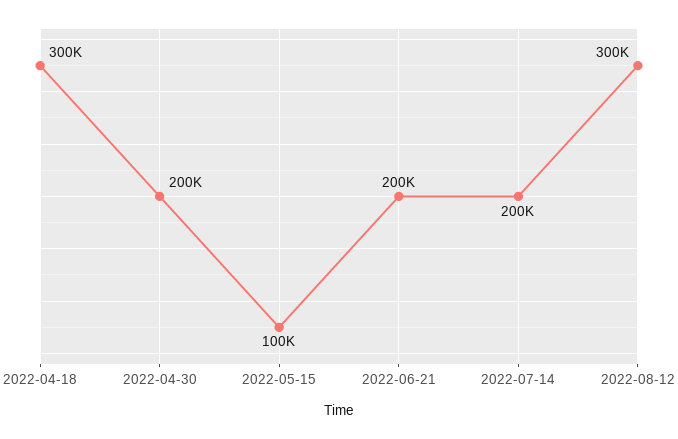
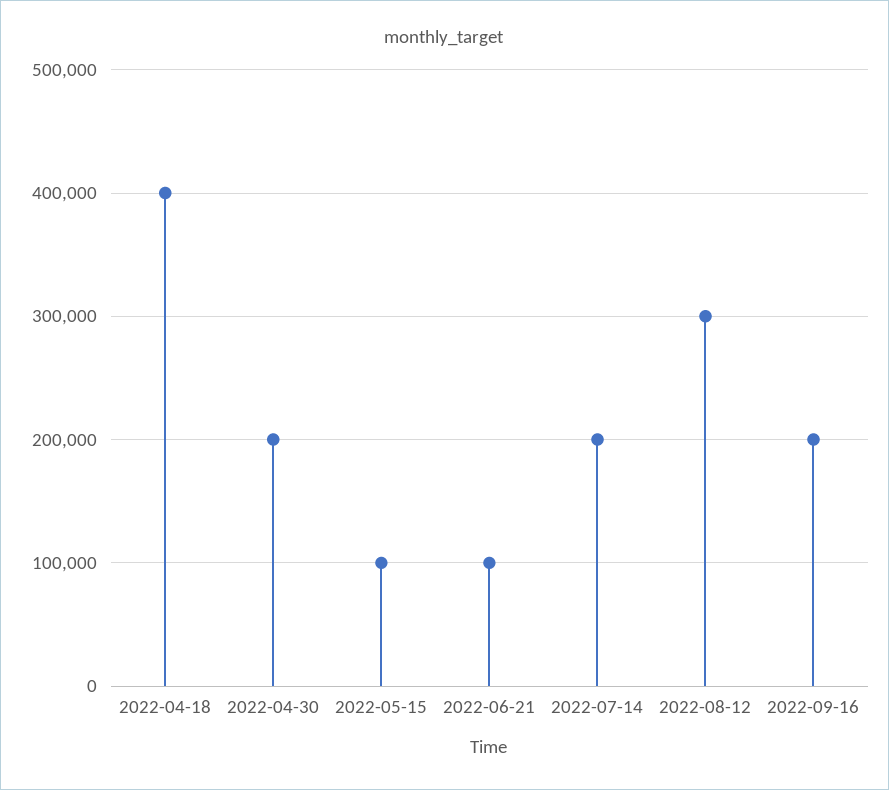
2022-04-18: 300000 -> 400000
2022-06-21: 200000 -> 100000
2022-09-16: none -> 200000

